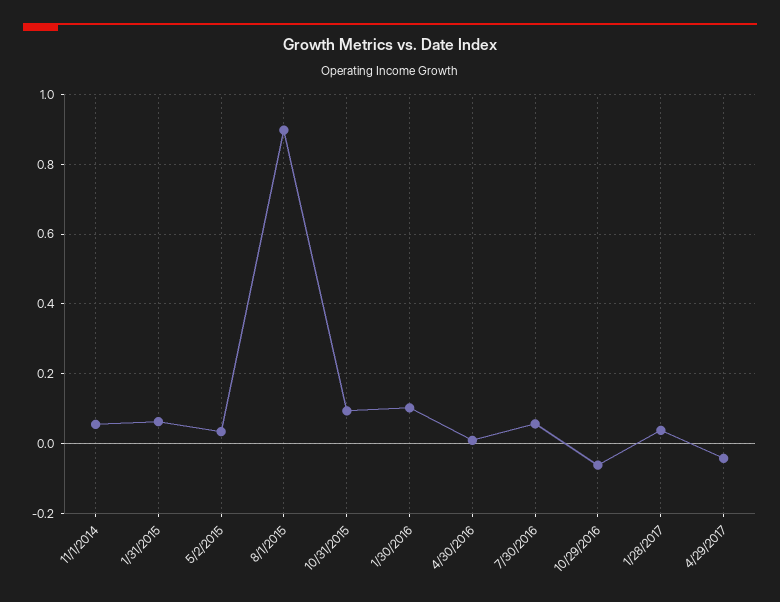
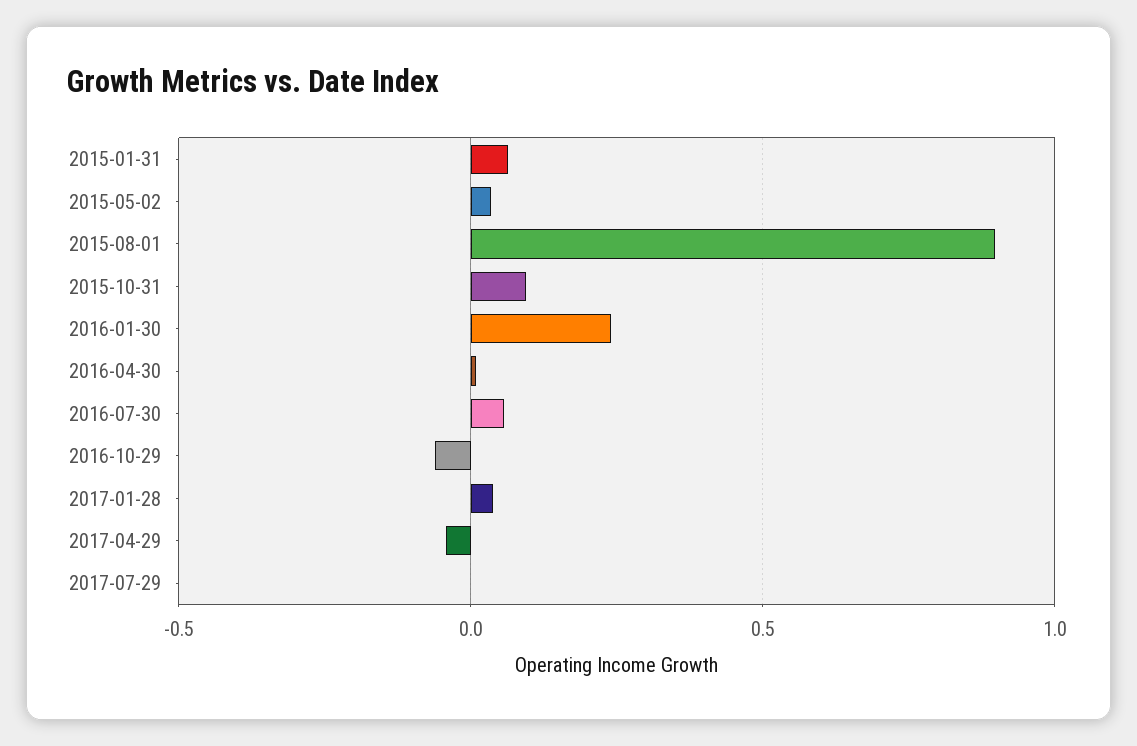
11/1/2014: 0.06 -> none
1/30/2016: 0.1 -> 0.25
2017-07-29: none -> 0

